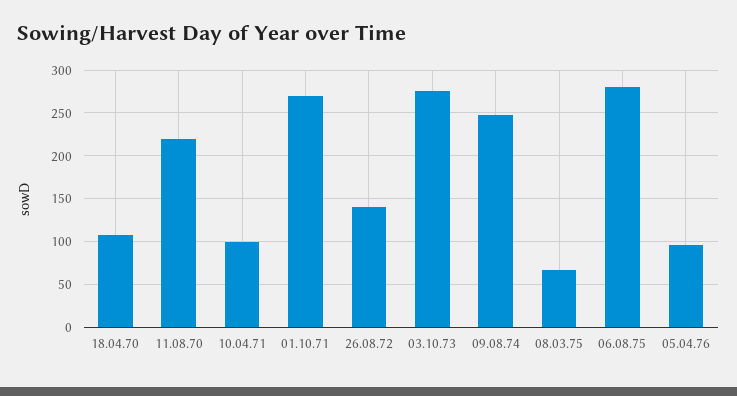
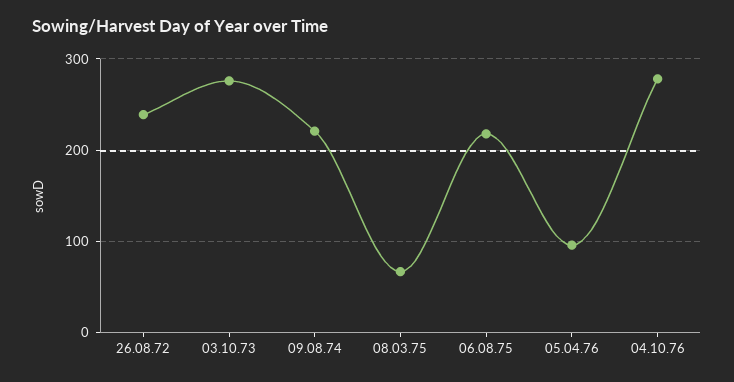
18.04.70: 110 -> none
11.08.70: 220 -> none
10.04.71: 100 -> none
01.10.71: 270 -> none
26.08.72: 140 -> 240
09.08.74: 250 -> 220
06.08.75: 280 -> 220
04.10.76: none -> 280

